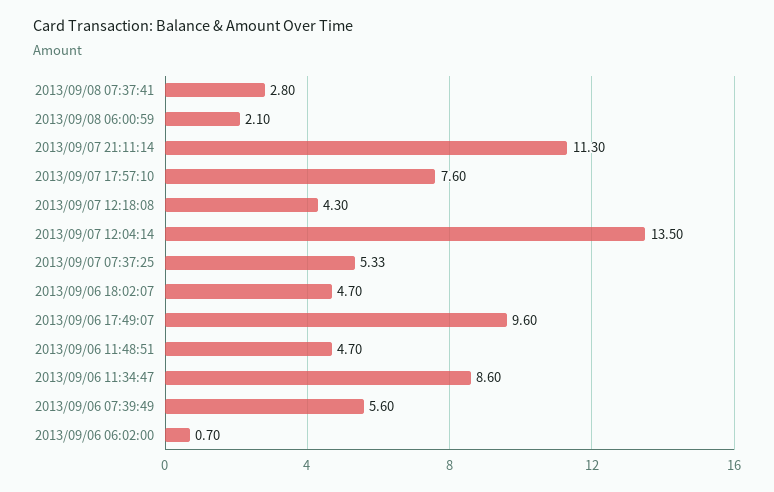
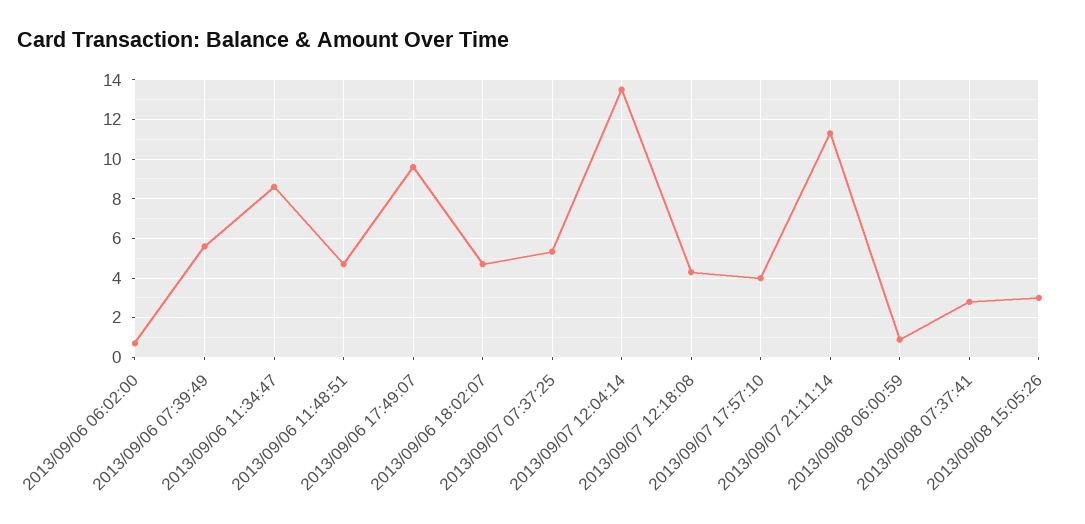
2013/09/08 06:00:59: 2.1 -> 1
2013/09/07 17:57:10: 7.6 -> 4
2013/09/08 15:05:26: none -> 3

